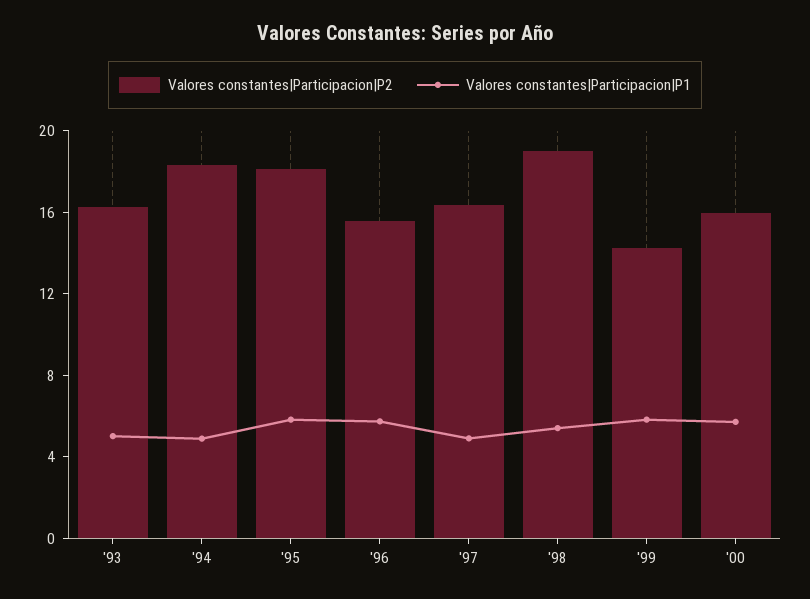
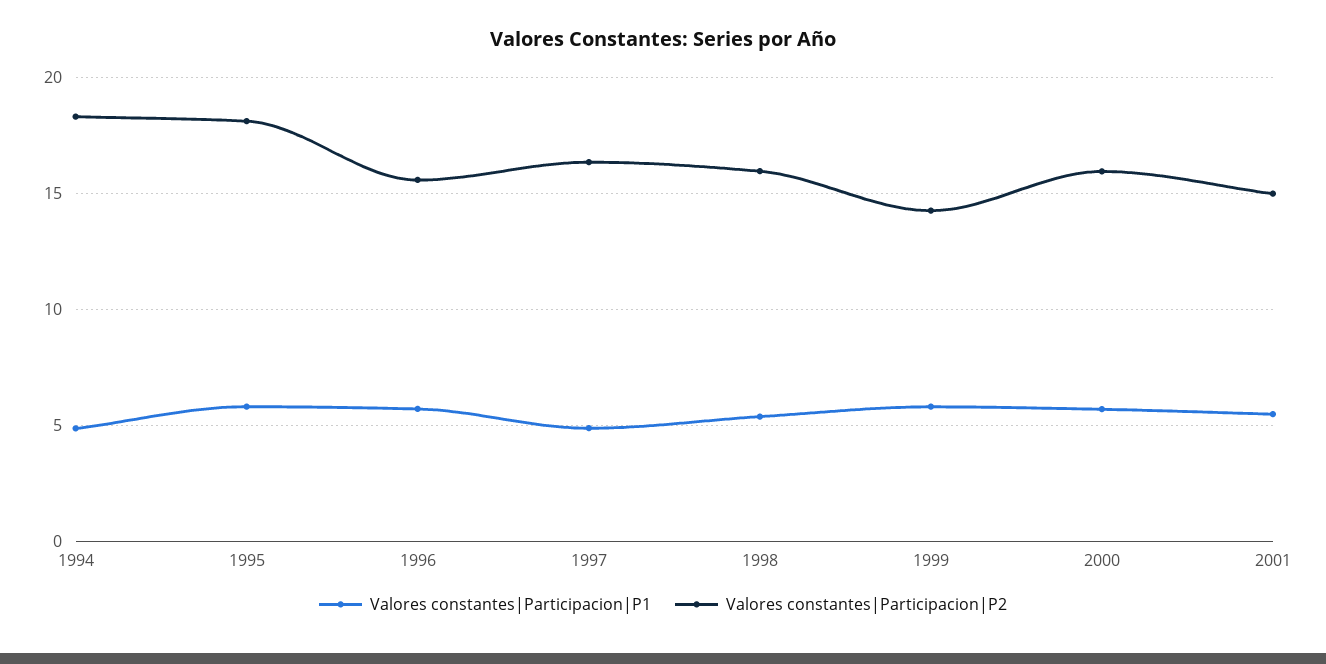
Valores constantes|Participacion|P2, '93: 16 -> none
Valores constantes|Participacion|P1, '93: 5 -> none
Valores constantes|Participacion|P2, '98: 19 -> 16
Valores constantes|Participacion|P1, 2001: none -> 5.5
Valores constantes|Participacion|P2, 2001: none -> 15

